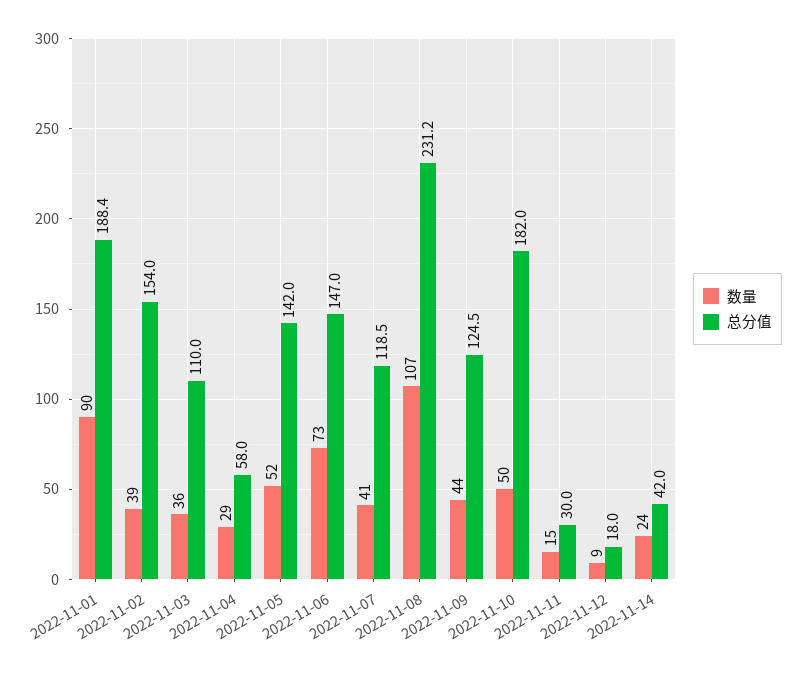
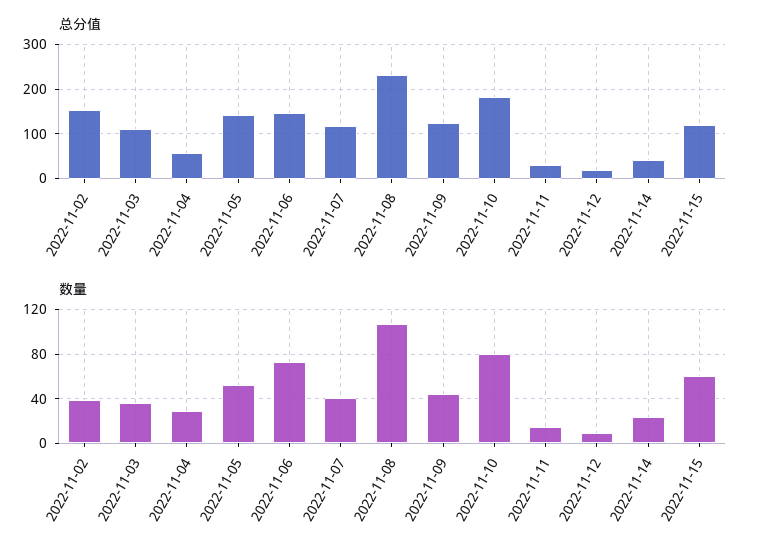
数量, 2022-11-01: 90 -> none
总分值, 2022-11-01: 188.4 -> none
数量, 2022-11-10: 50 -> 80
总分值, 2022-11-15: none -> 120
数量, 2022-11-15: none -> 60

